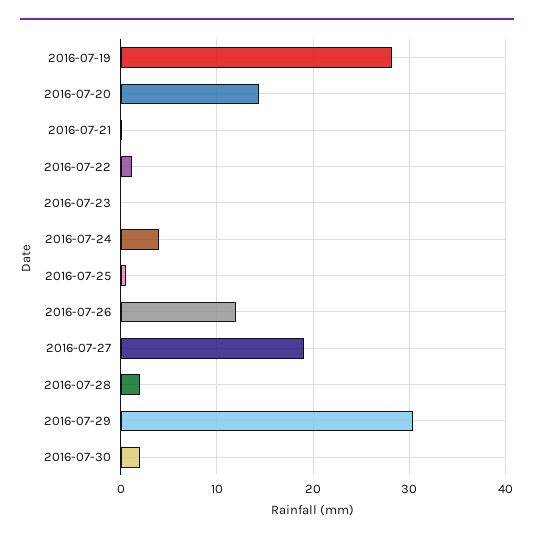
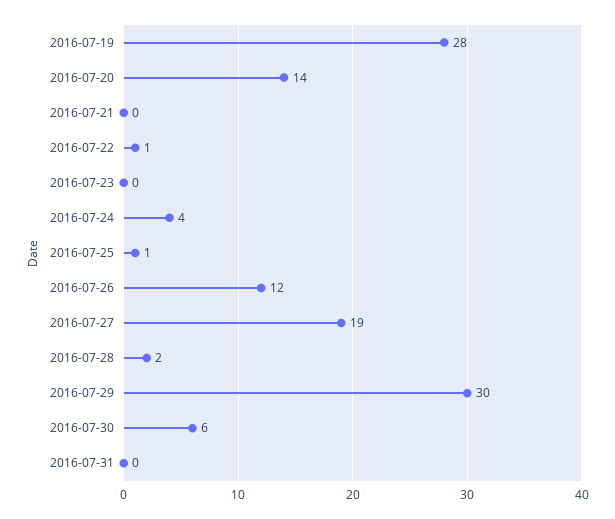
2016-07-30: 2 -> 6
2016-07-31: none -> 0

